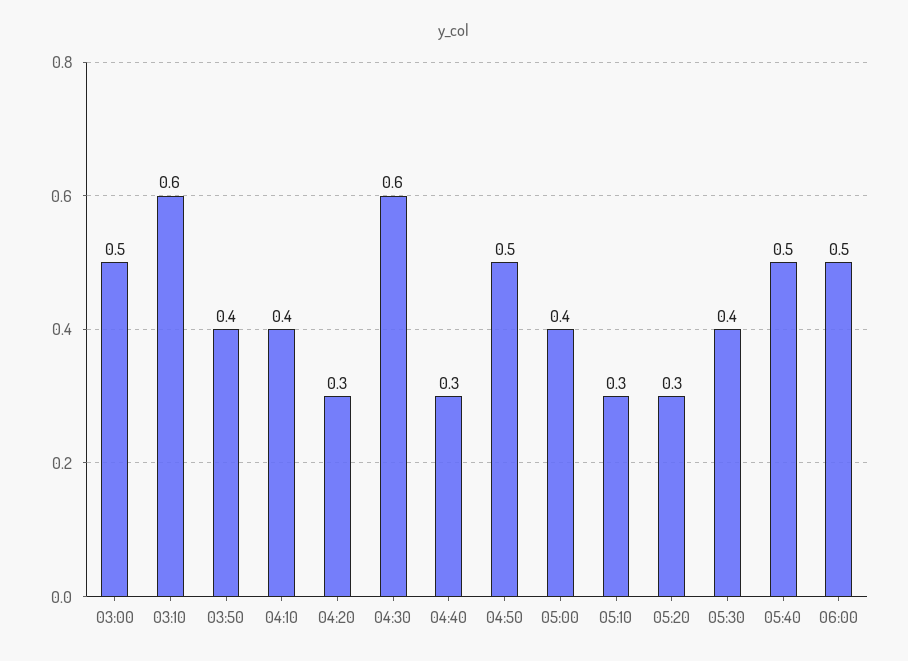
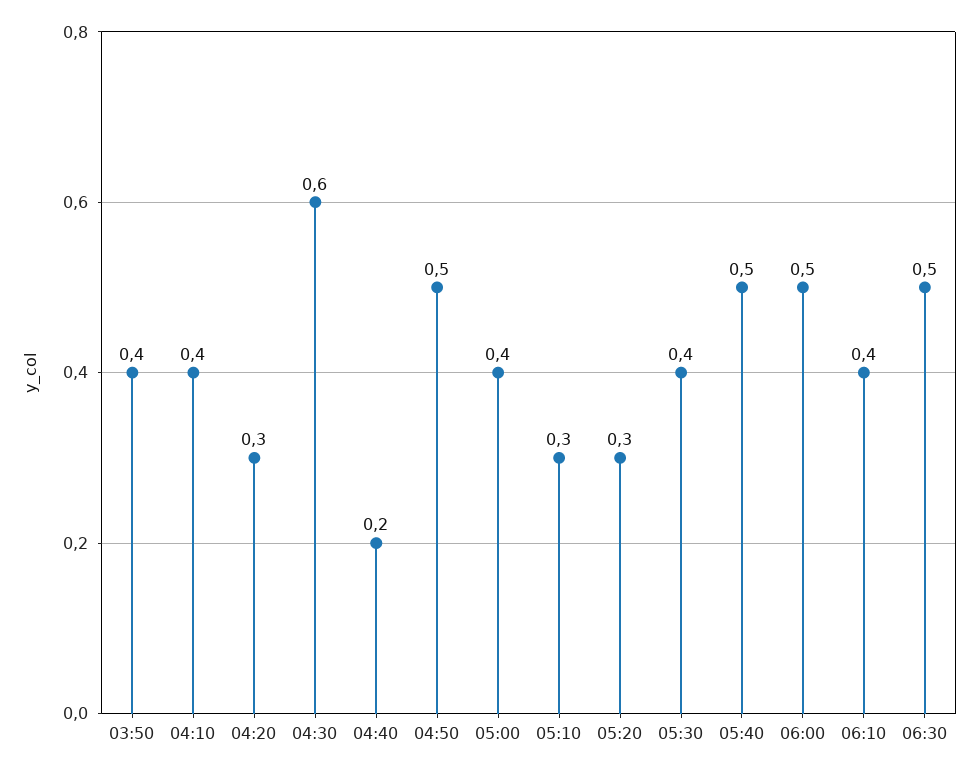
03:00: 0.5 -> none
03:10: 0.6 -> none
04:40: 0.3 -> 0.2
06:10: none -> 0.4
06:30: none -> 0.5

